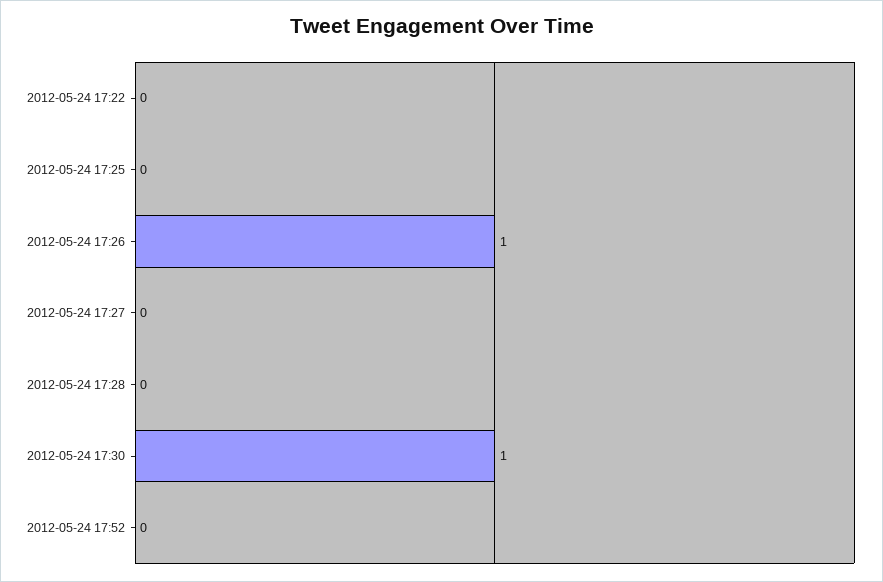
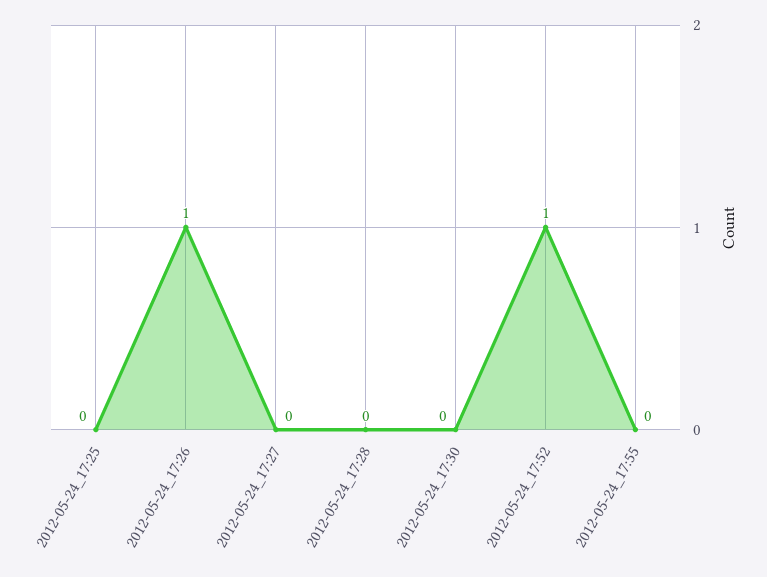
2012-05-24 17:22: 0 -> none
2012-05-24 17:30: 1 -> 0
2012-05-24 17:52: 0 -> 1
2012-05-24_17:55: none -> 0

